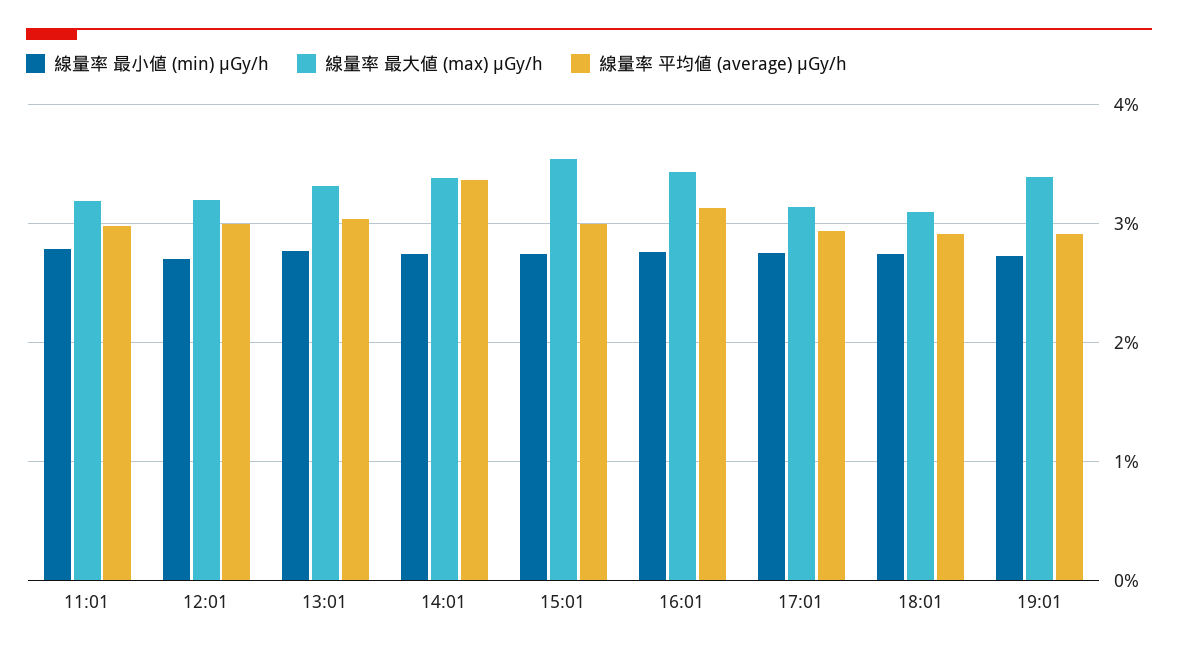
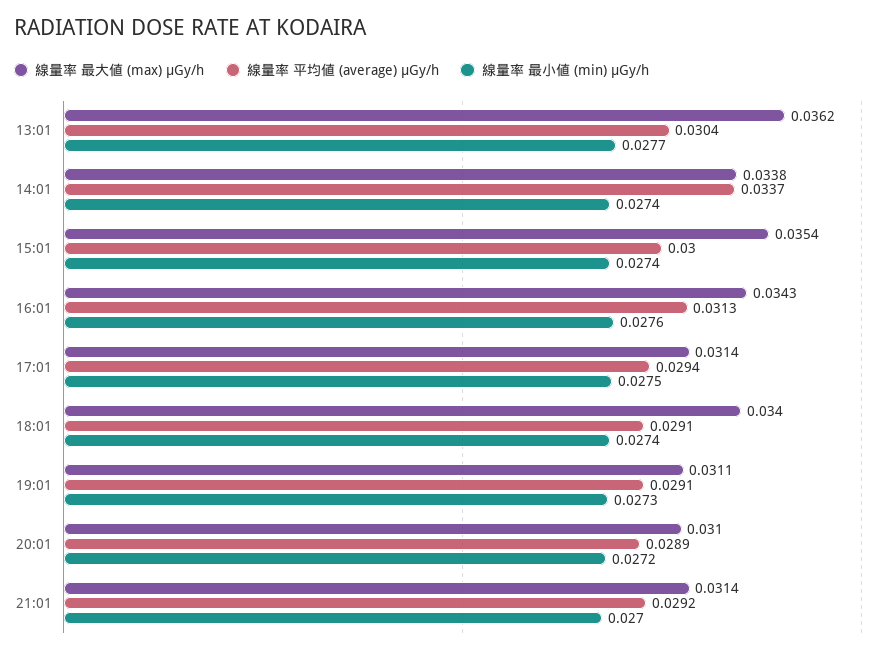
線量率 最小値 (min) μGy/h, 11:01: 0.028 -> none
線量率 最大値 (max) μGy/h, 11:01: 0.032 -> none
線量率 平均値 (average) μGy/h, 11:01: 0.03 -> none
線量率 最小値 (min) μGy/h, 12:01: 0.027 -> none
線量率 最大値 (max) μGy/h, 12:01: 0.032 -> none
線量率 平均値 (average) μGy/h, 12:01: 0.03 -> none
線量率 最大値 (max) μGy/h, 13:01: 0.033 -> 0.0362
線量率 最大値 (max) μGy/h, 18:01: 0.031 -> 0.034
線量率 最大値 (max) μGy/h, 19:01: 0.034 -> 0.0311
線量率 最大値 (max) μGy/h, 20:01: none -> 0.031
線量率 平均値 (average) μGy/h, 20:01: none -> 0.0289
線量率 最小値 (min) μGy/h, 20:01: none -> 0.0272
線量率 最大値 (max) μGy/h, 21:01: none -> 0.0314
線量率 平均値 (average) μGy/h, 21:01: none -> 0.0292
線量率 最小値 (min) μGy/h, 21:01: none -> 0.027

